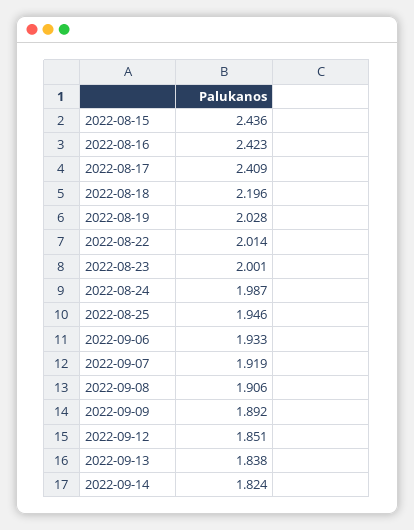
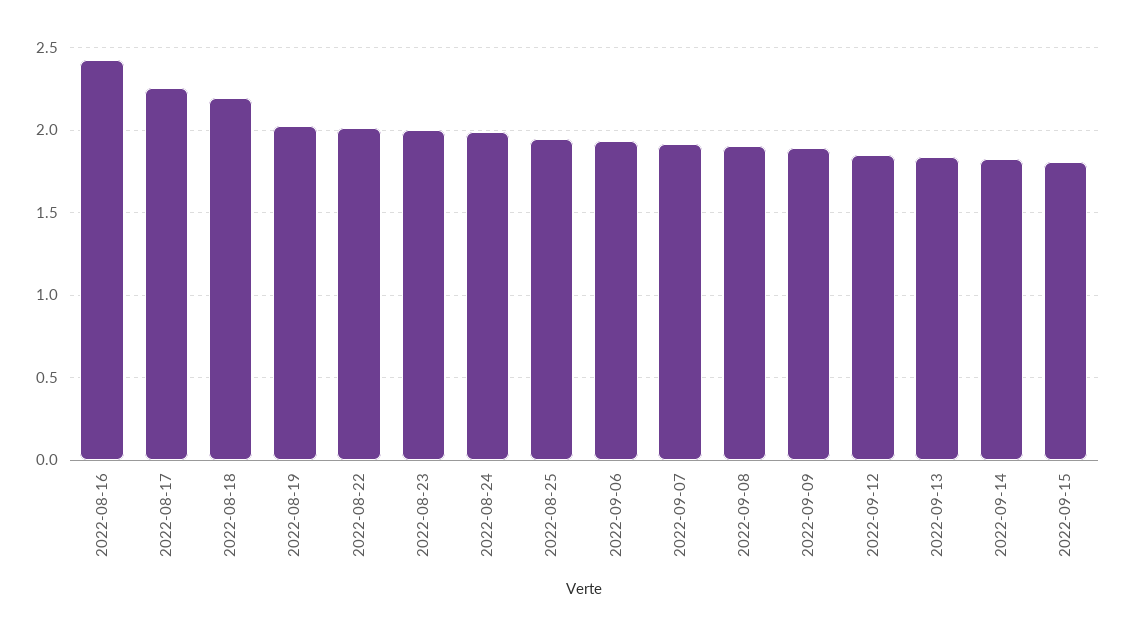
2022-08-15: 2.436 -> none
2022-08-17: 2.409 -> 2.25
2022-09-15: none -> 1.8

